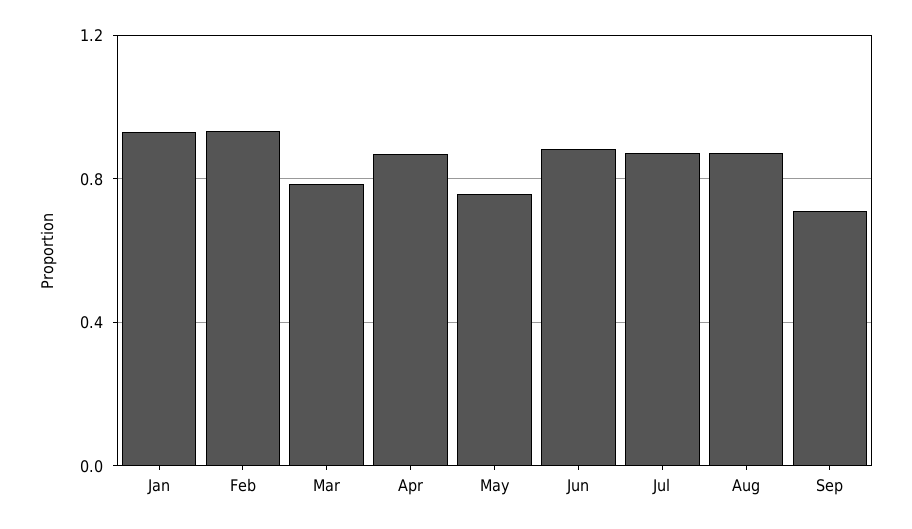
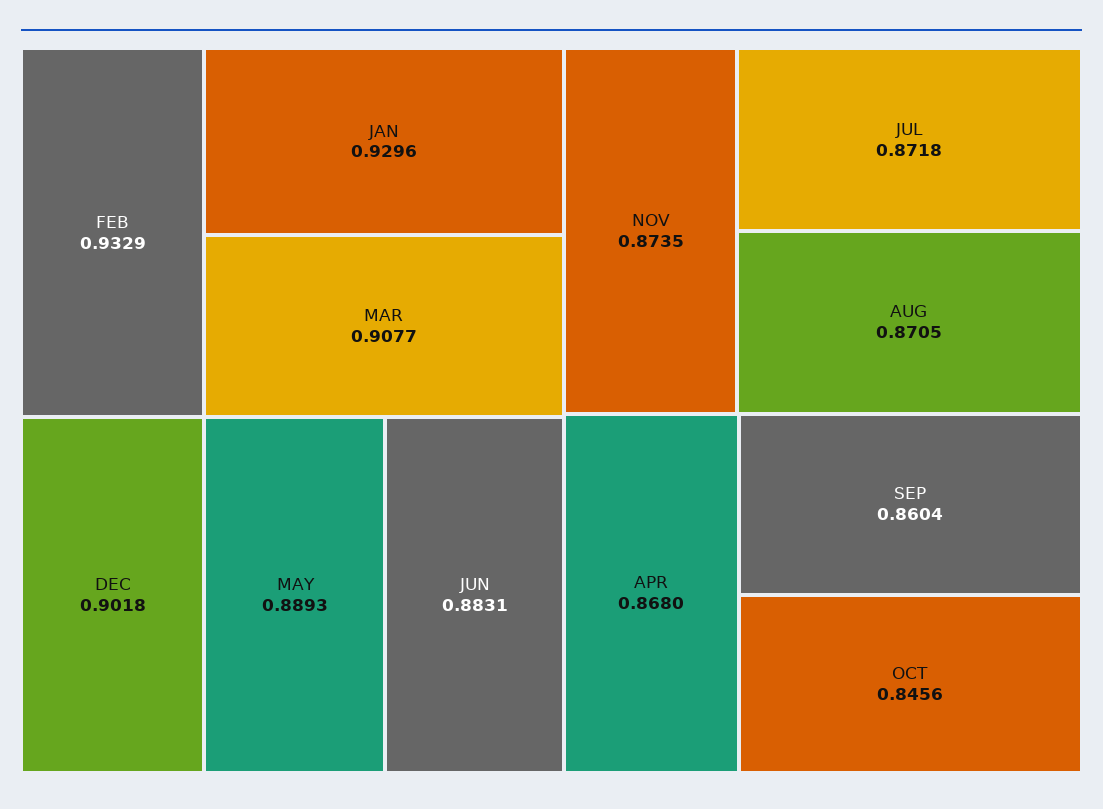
Mar: 0.8 -> 0.9077
May: 0.75 -> 0.8893
Sep: 0.7 -> 0.8604
DEC: none -> 0.9018
NOV: none -> 0.8735
OCT: none -> 0.8456

